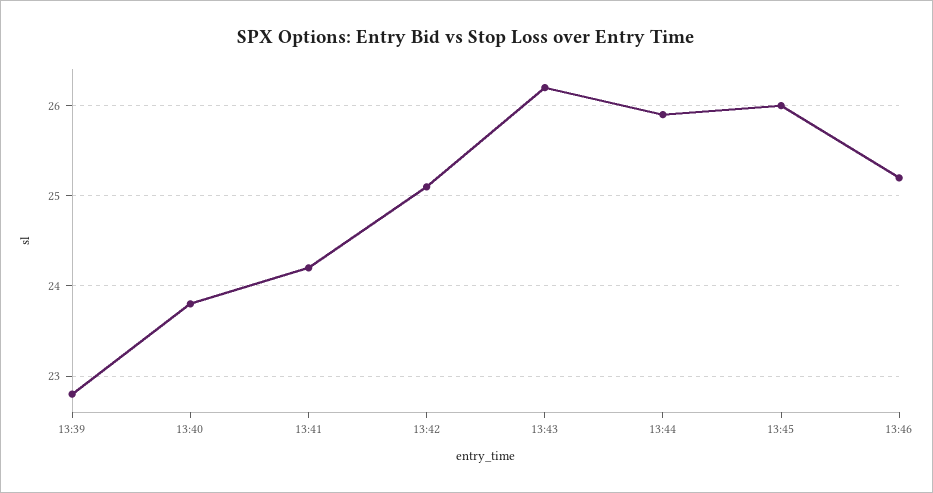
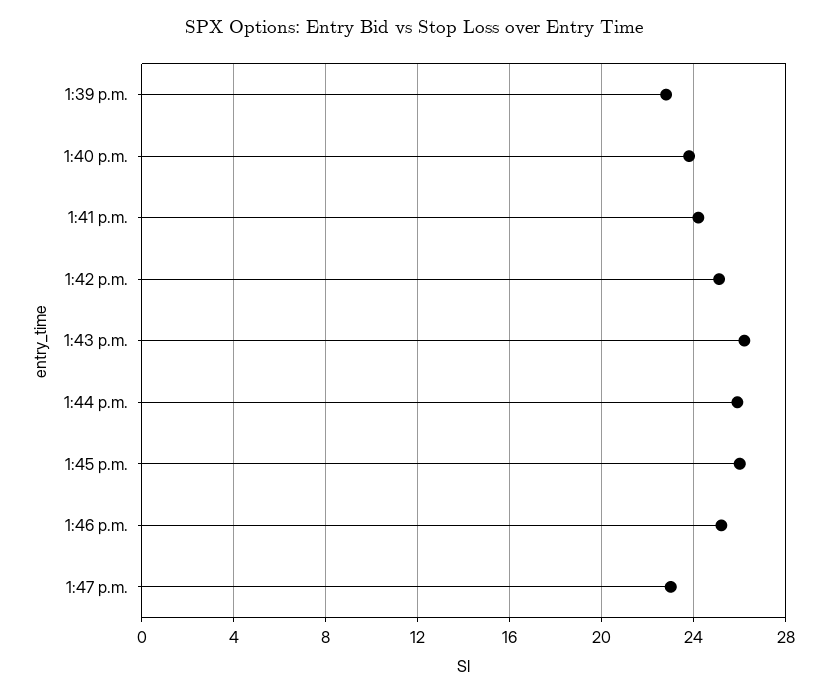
1:47 p.m.: none -> 23

